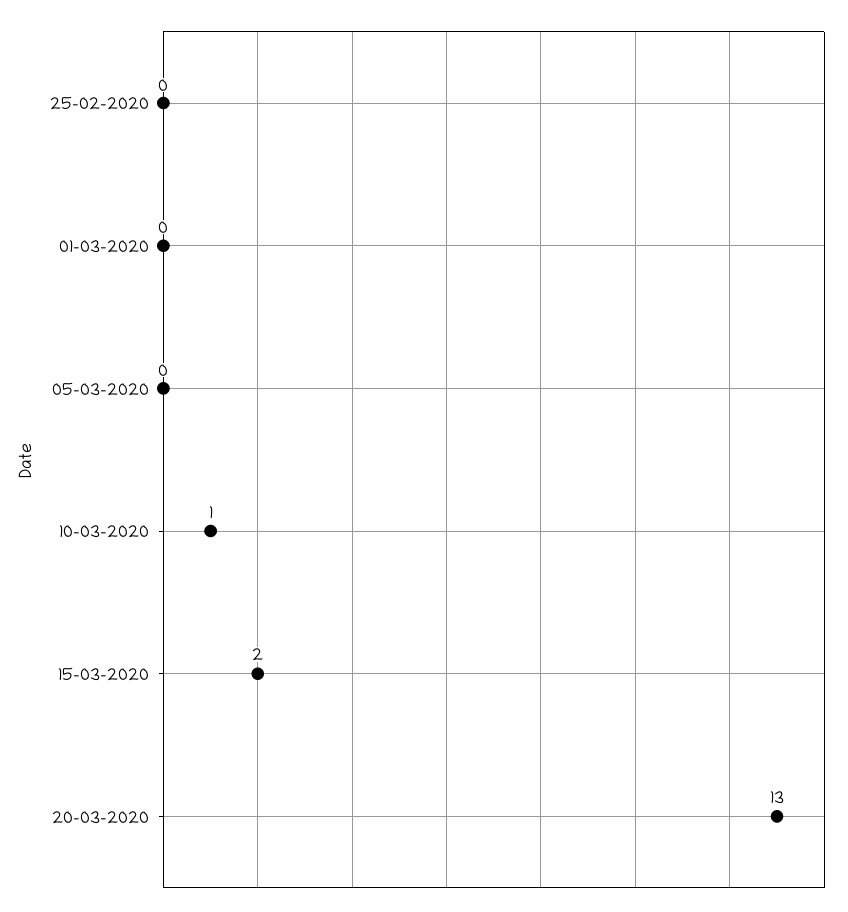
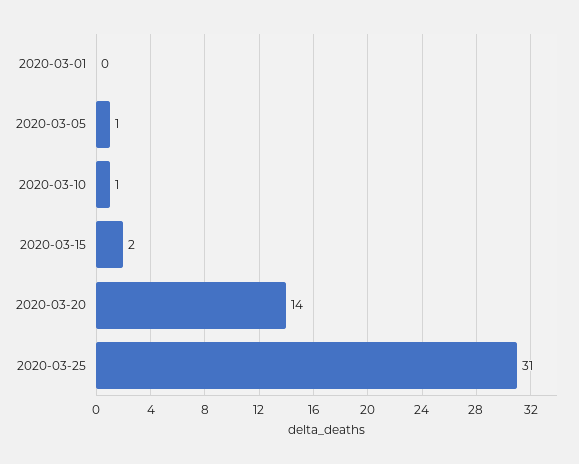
25-02-2020: 0 -> none
05-03-2020: 0 -> 1
20-03-2020: 13 -> 14
2020-03-25: none -> 31

